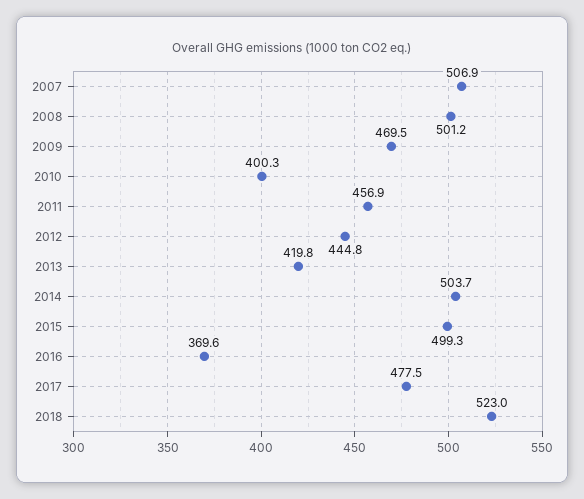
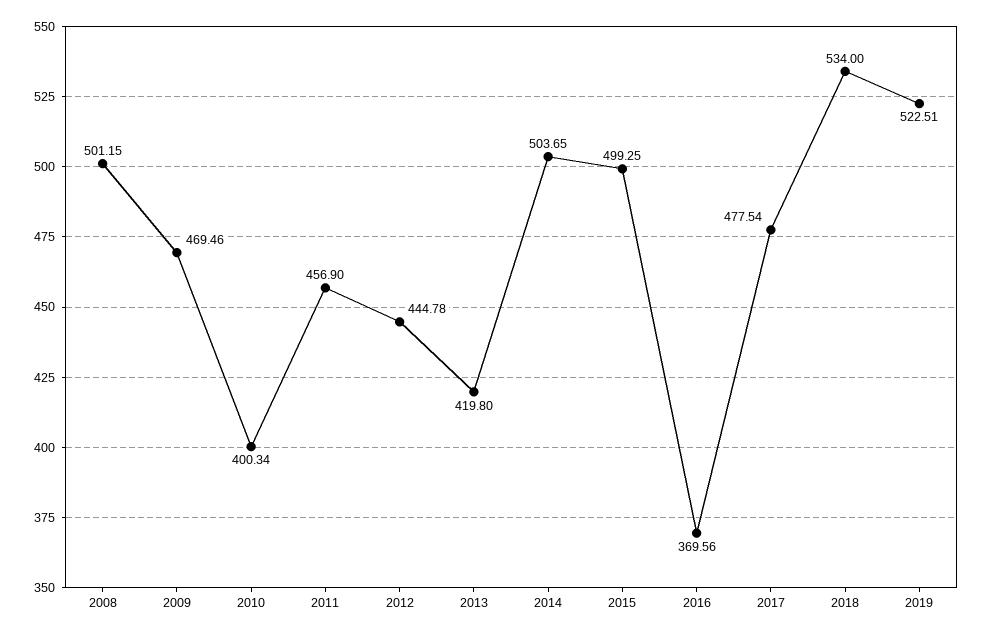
2007: 506.9 -> none
2018: 523 -> 534
2019: none -> 522.51

